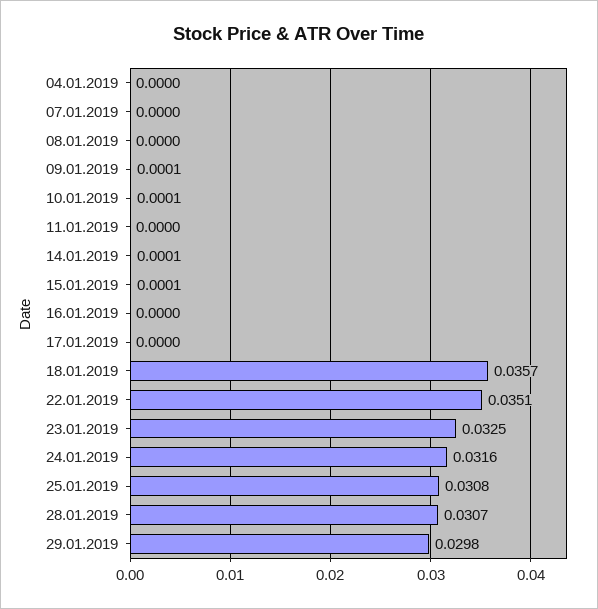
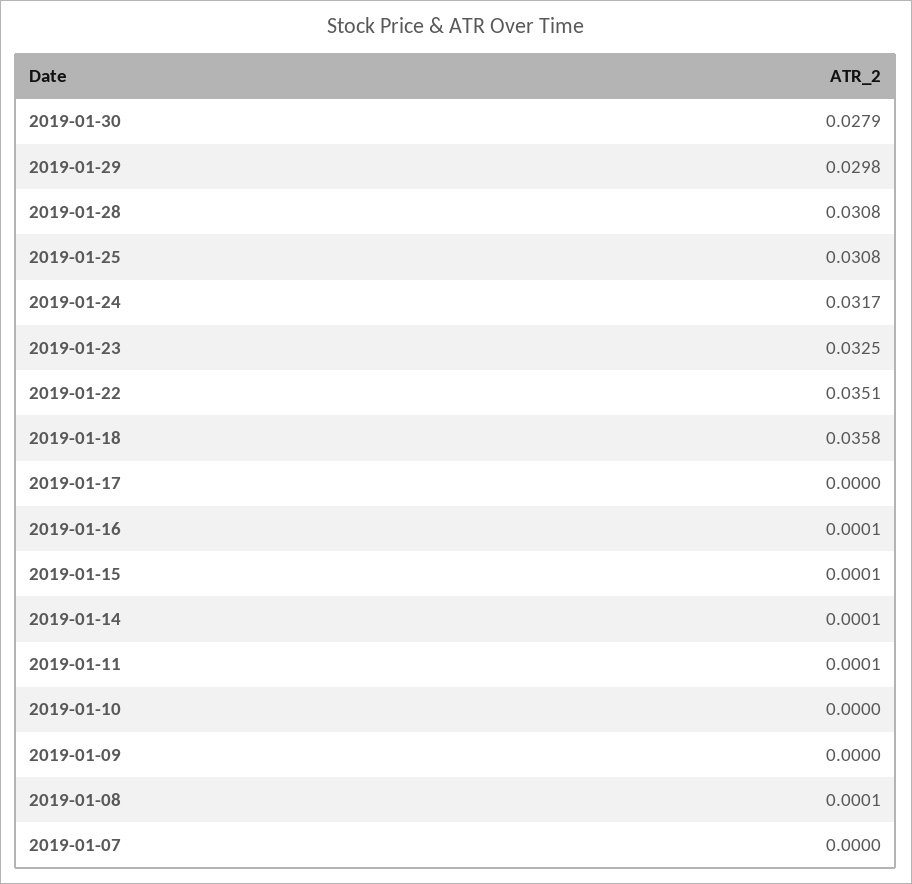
04.01.2019: 0 -> none
08.01.2019: 0 -> 0.0001
09.01.2019: 0.0001 -> 0
10.01.2019: 0.0001 -> 0
11.01.2019: 0 -> 0.0001
16.01.2019: 0 -> 0.0001
18.01.2019: 0.0357 -> 0.0358
24.01.2019: 0.0316 -> 0.0317
28.01.2019: 0.0307 -> 0.0308
2019-01-30: none -> 0.0279

